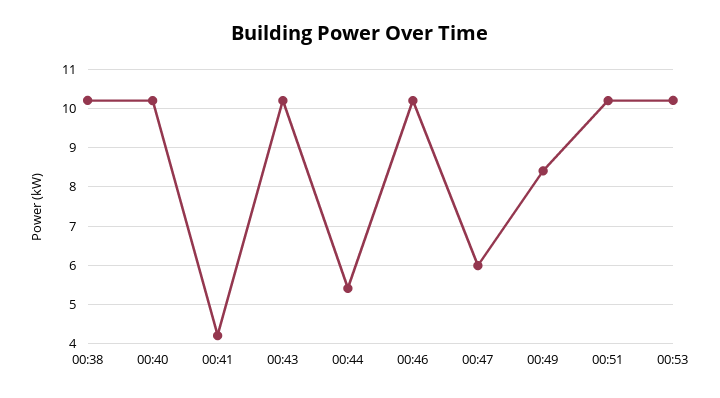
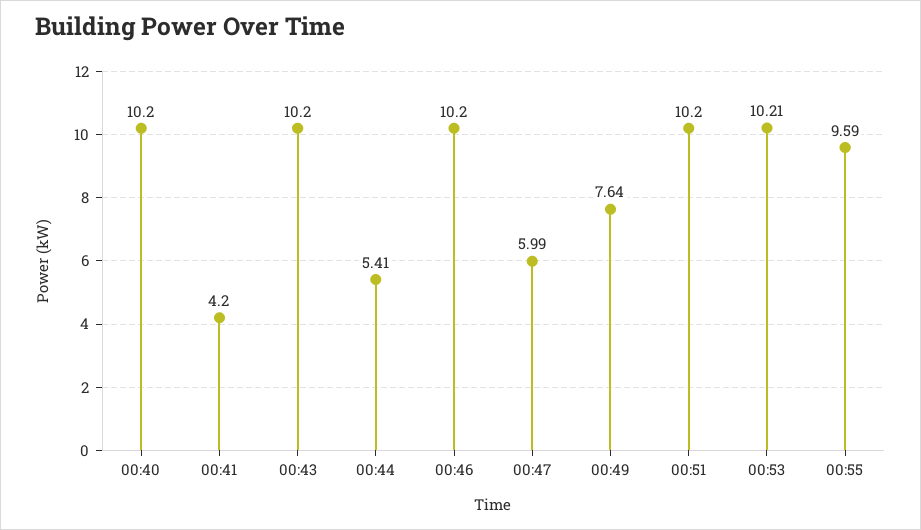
00:38: 10.2 -> none
00:49: 8.4 -> 7.64
00:55: none -> 9.59

